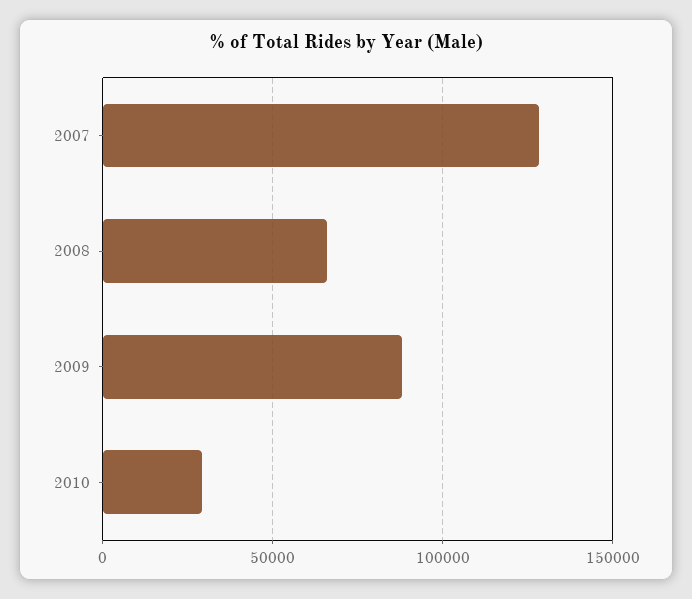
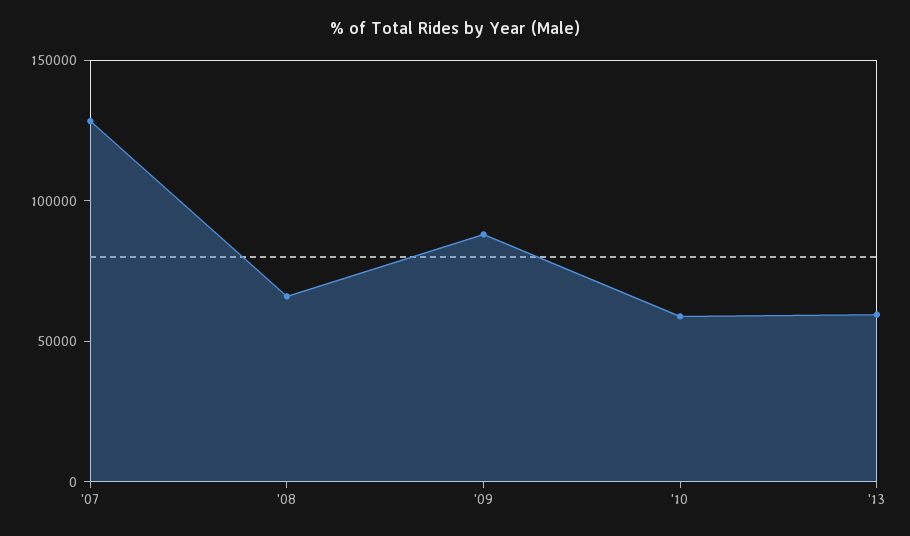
2010: 30000 -> 60000
'13: none -> 60000

